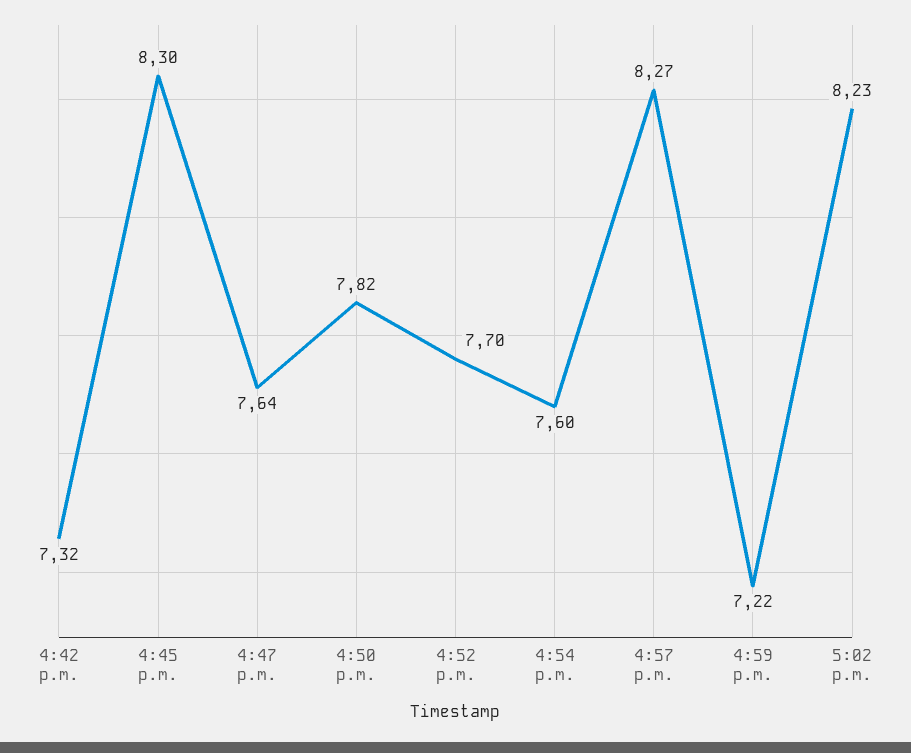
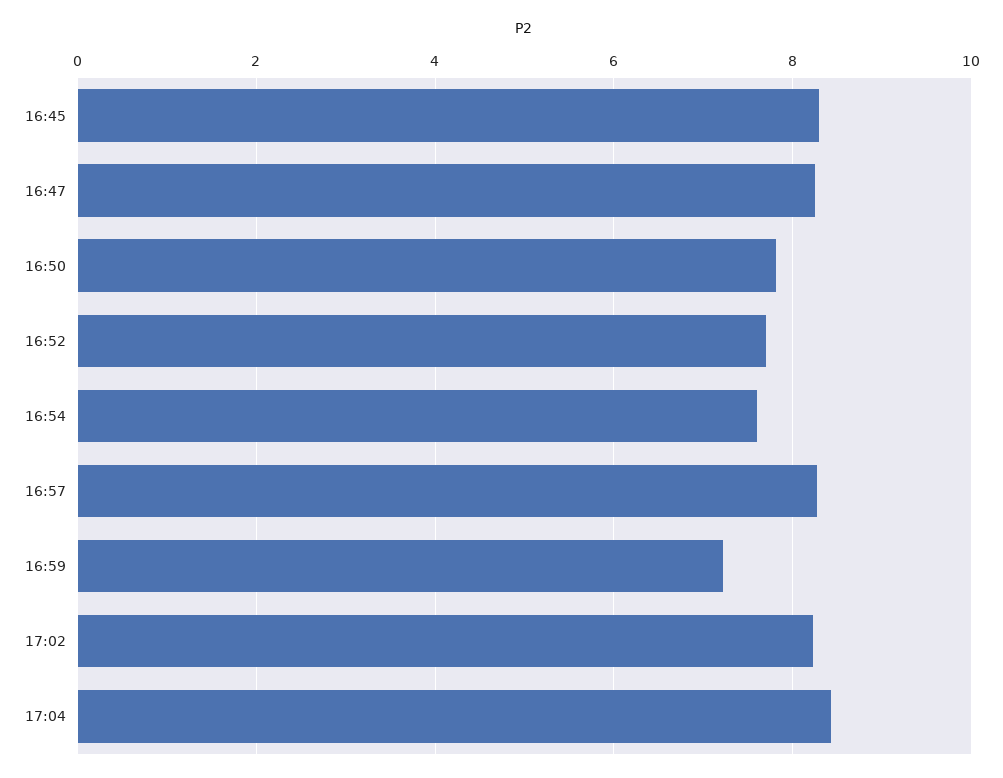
4:42 p.m.: 7.32 -> none
4:47 p.m.: 7.64 -> 8.2
17:04: none -> 8.4

